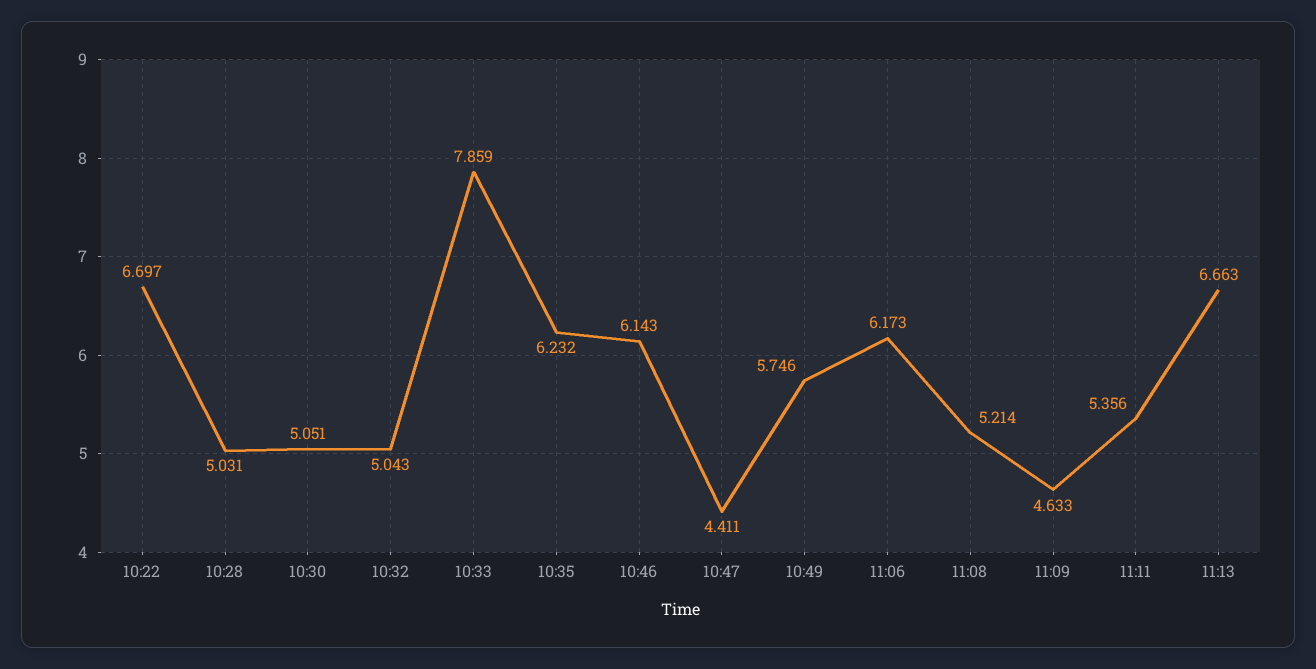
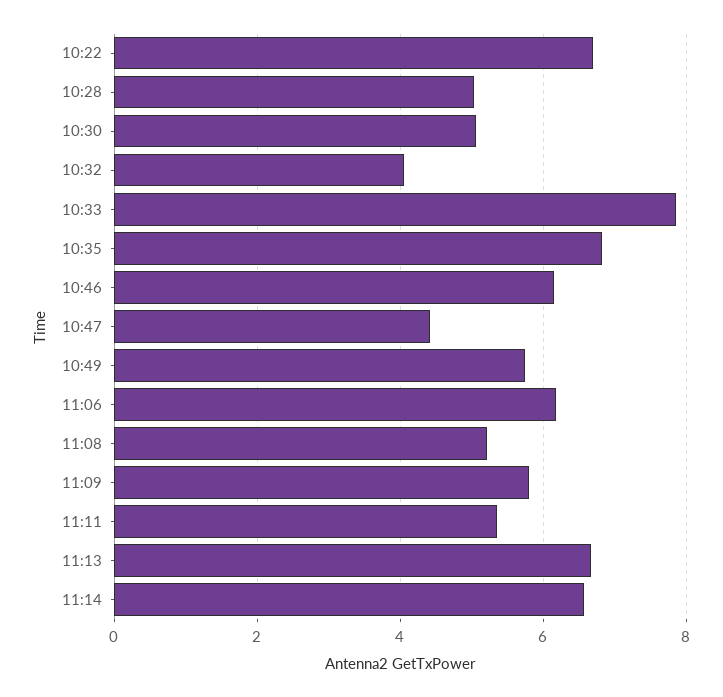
10:32: 5.043 -> 4
10:35: 6.232 -> 6.8
11:09: 4.633 -> 5.8
11:14: none -> 6.6

